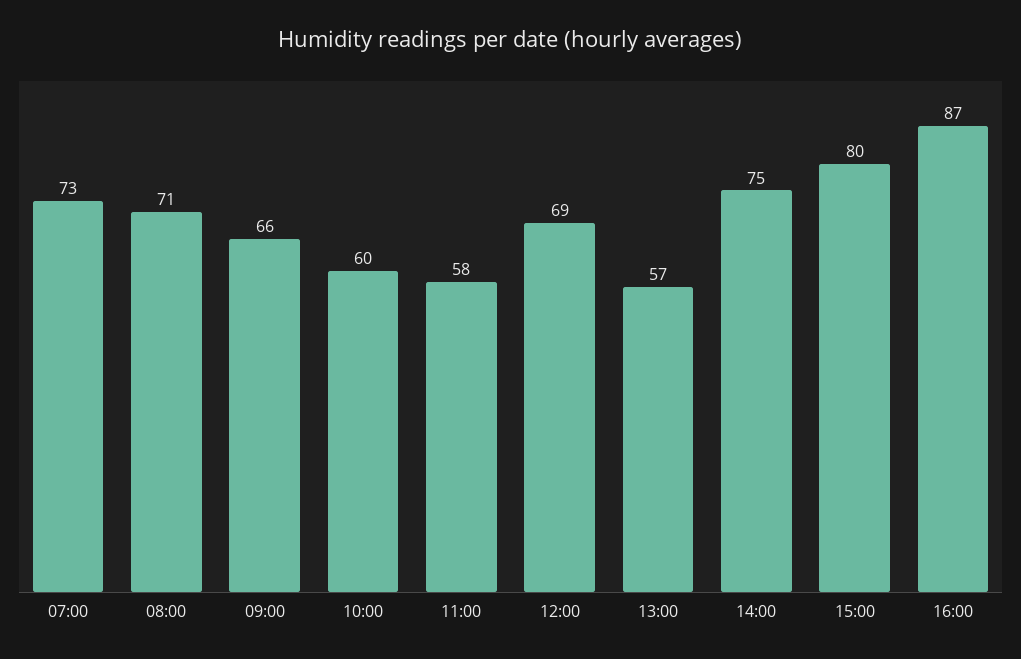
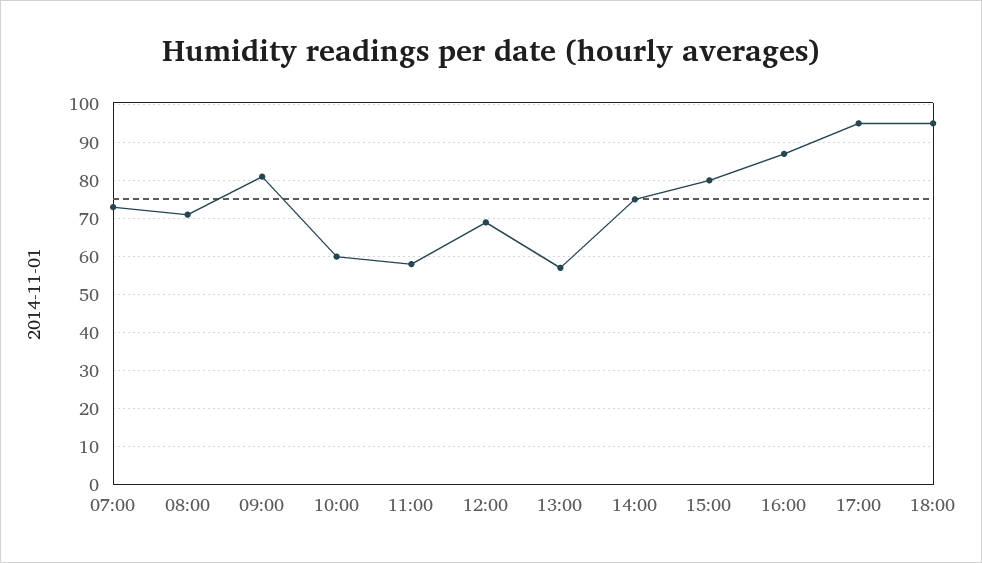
09:00: 66 -> 80
17:00: none -> 95
18:00: none -> 95

